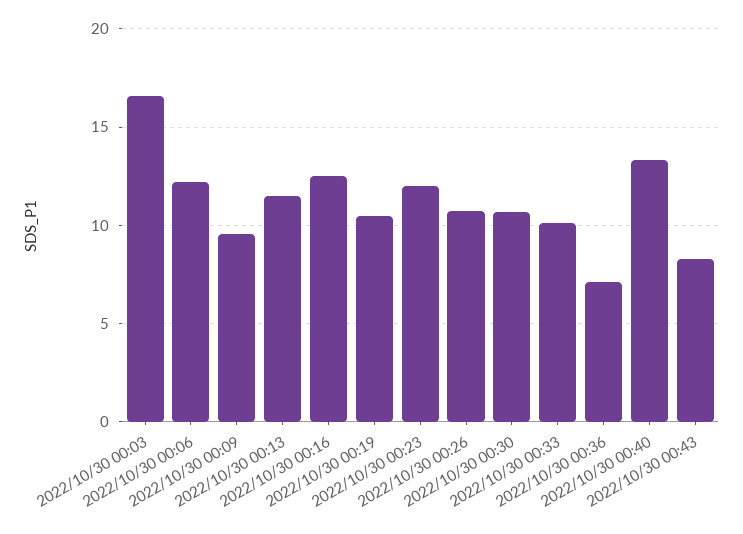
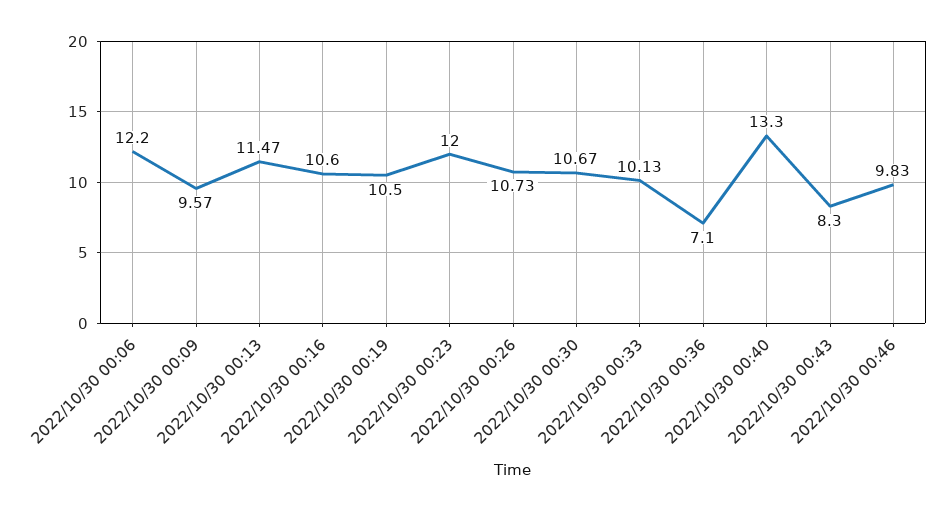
2022/10/30 00:03: 16.5 -> none
2022/10/30 00:16: 12.5 -> 10.6
2022/10/30 00:46: none -> 9.83

